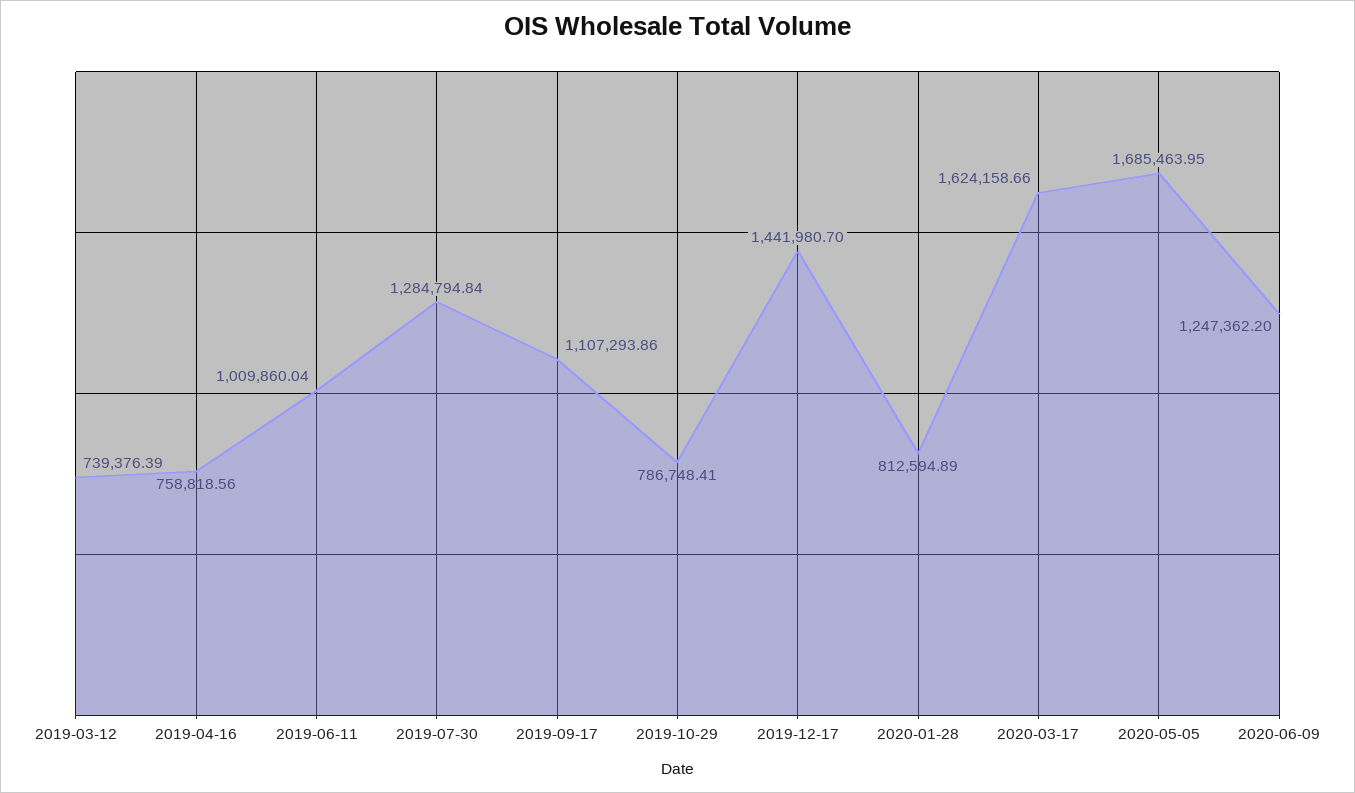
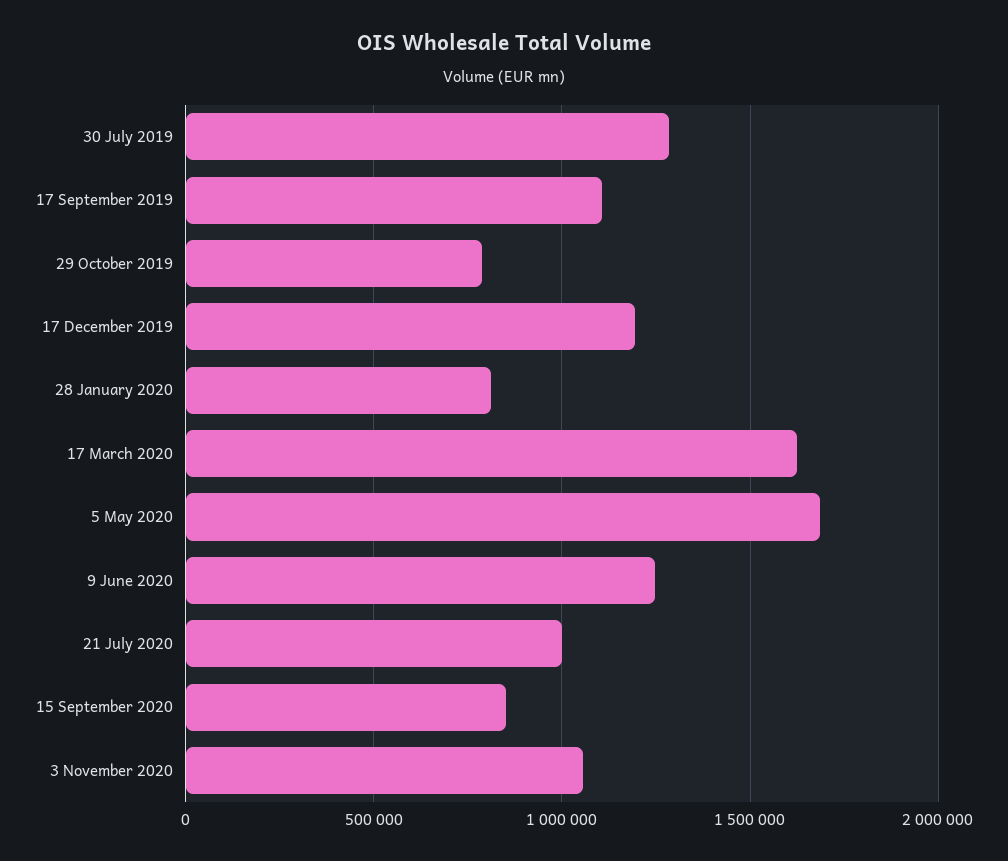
2019-03-12: 739376.39 -> none
2019-04-16: 758818.56 -> none
2019-06-11: 1009860.04 -> none
2019-12-17: 1441980.7 -> 1200000
21 July 2020: none -> 1000000
15 September 2020: none -> 850000
3 November 2020: none -> 1050000

